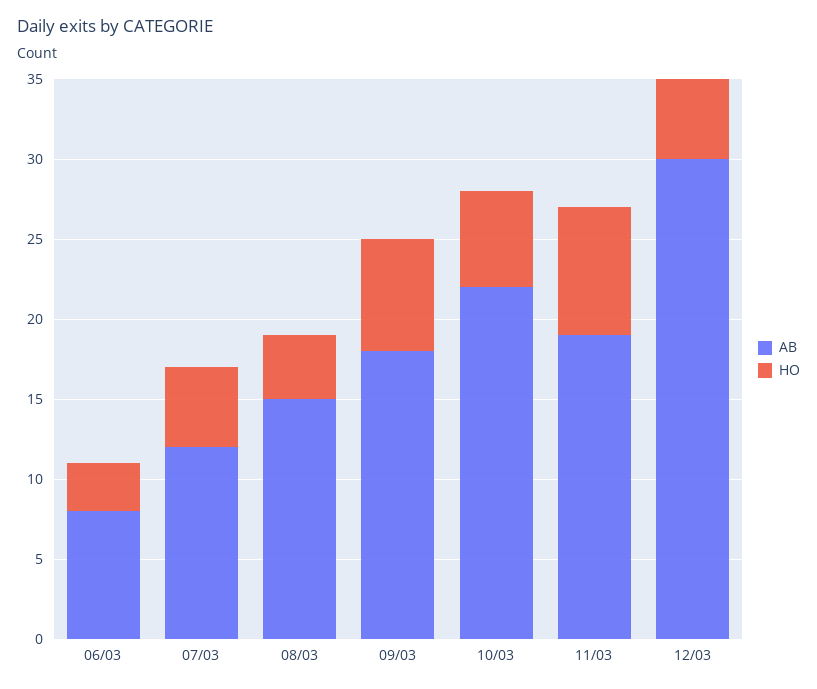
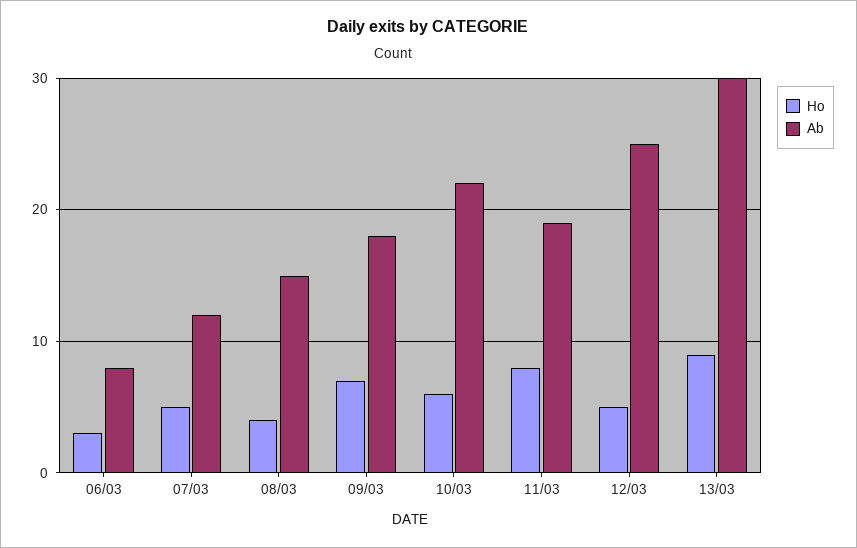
AB, 12/03: 30 -> 25
HO, 13/03: none -> 9
AB, 13/03: none -> 30

